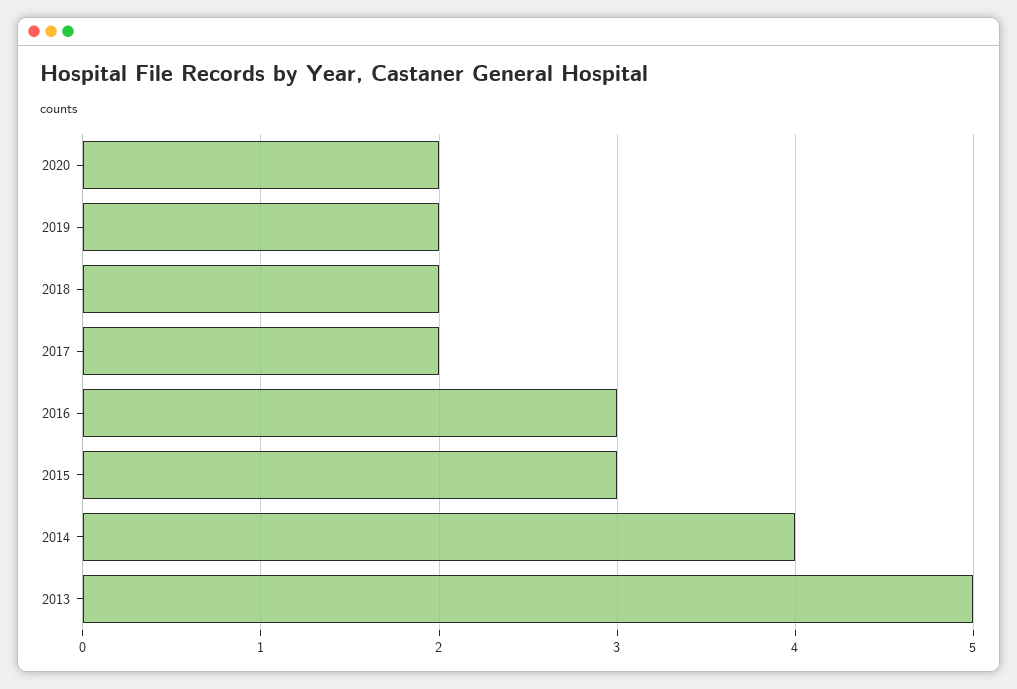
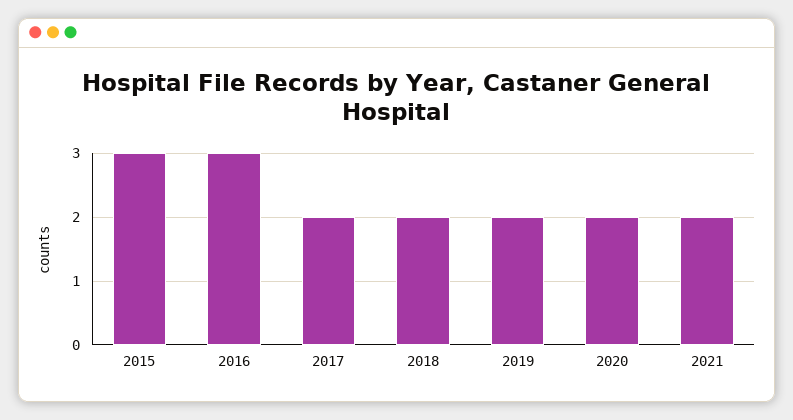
2014: 4 -> none
2013: 5 -> none
2021: none -> 2

